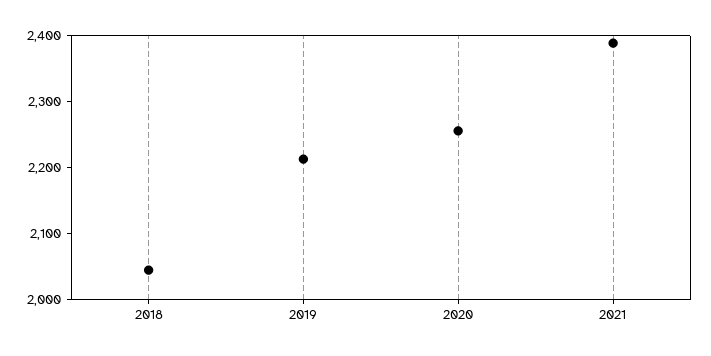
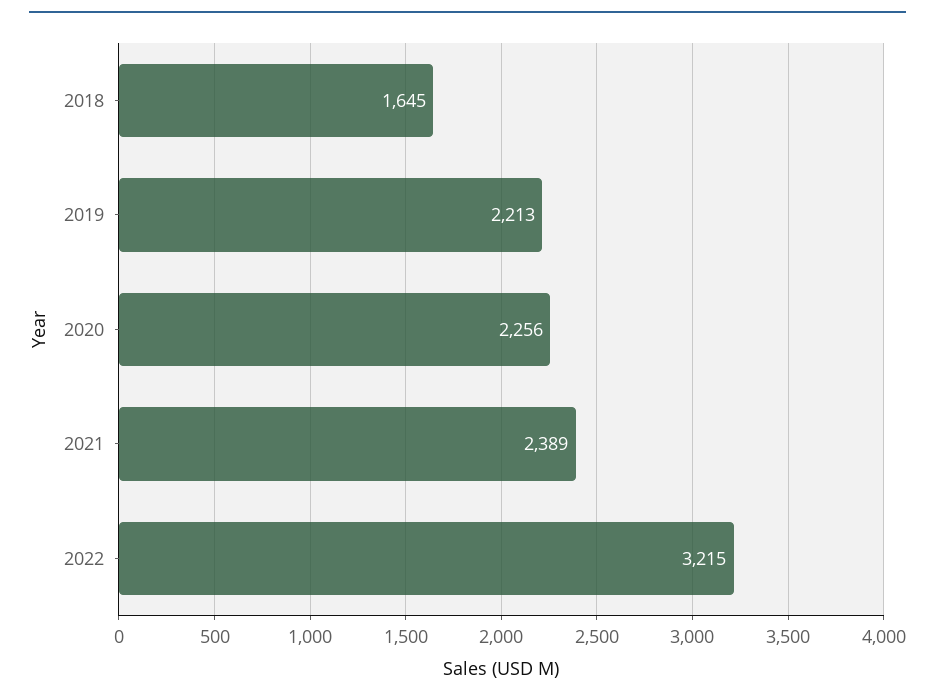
2018: 2040 -> 1645
2022: none -> 3215

